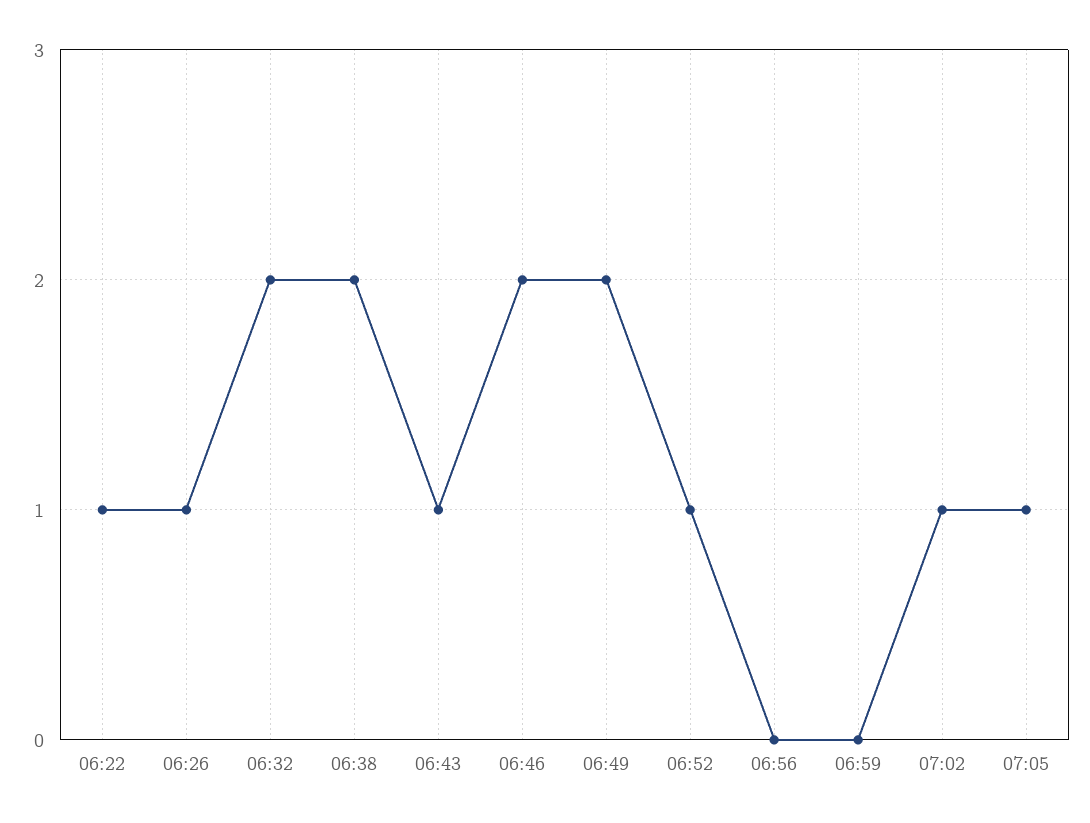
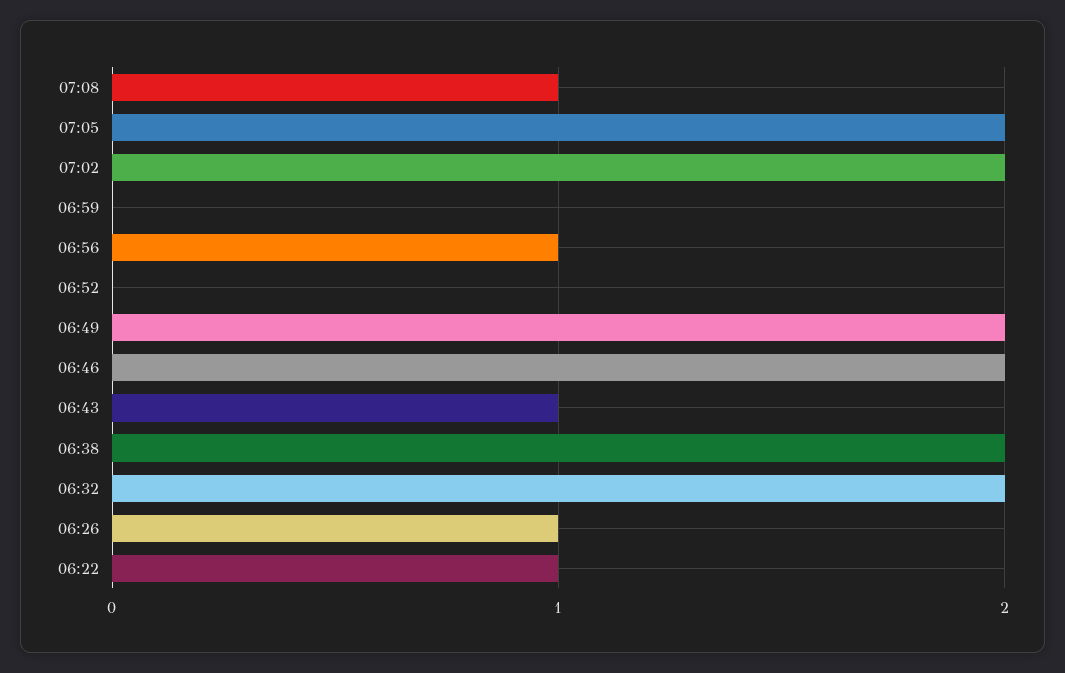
06:52: 1 -> 0
06:56: 0 -> 1
07:02: 1 -> 2
07:05: 1 -> 2
07:08: none -> 1

